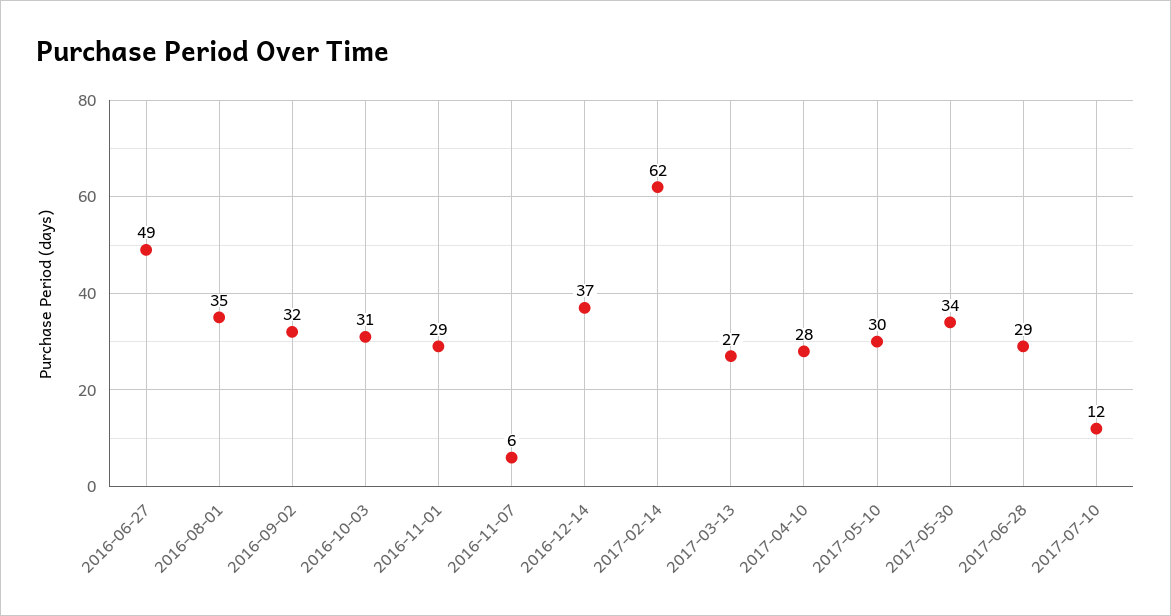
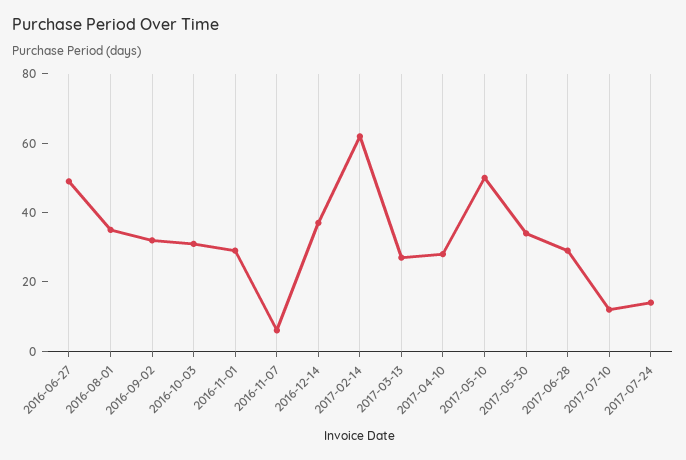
2017-05-10: 30 -> 50
2017-07-24: none -> 15

